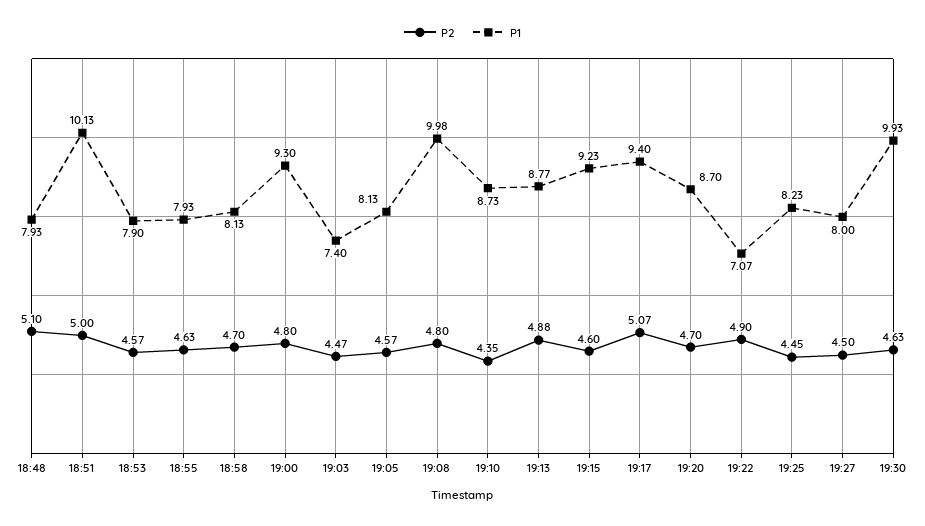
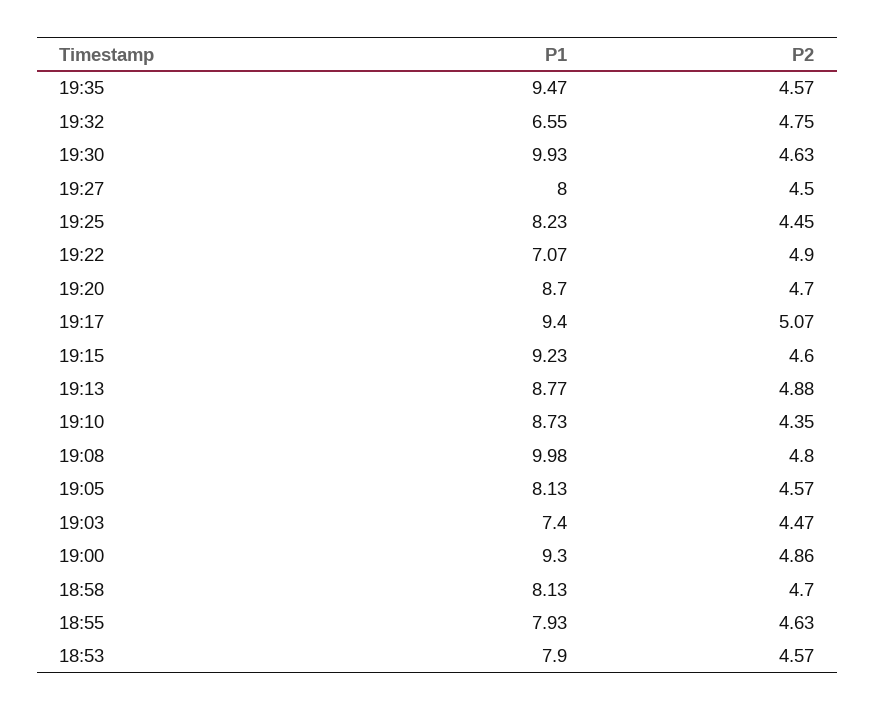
P2, 18:48: 5.1 -> none
P1, 18:48: 7.93 -> none
P2, 18:51: 5 -> none
P1, 18:51: 10.13 -> none
P2, 19:00: 4.8 -> 4.86
P1, 19:35: none -> 9.47
P2, 19:35: none -> 4.57
P1, 19:32: none -> 6.55
P2, 19:32: none -> 4.75

